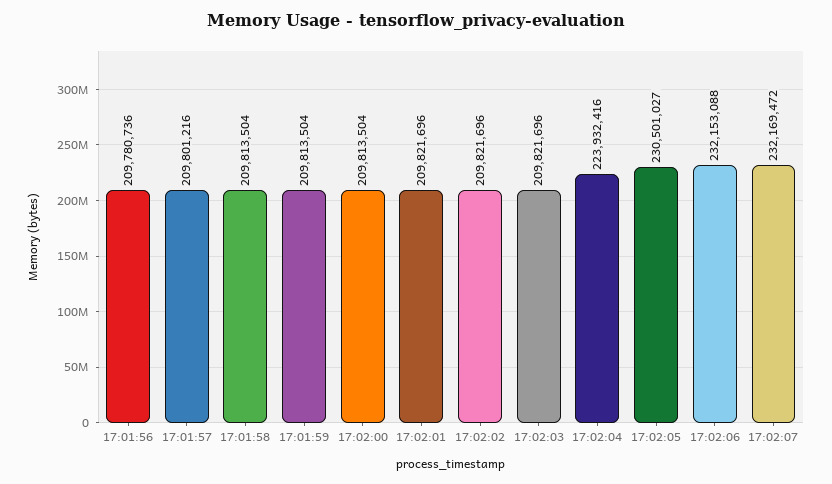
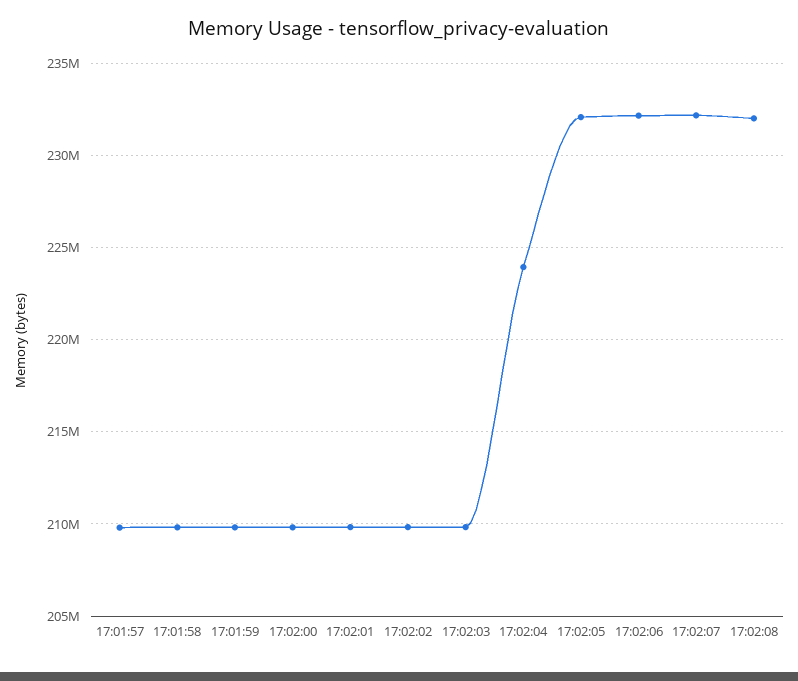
17:01:56: 209780736 -> none
17:02:05: 230501027 -> 232000000
17:02:08: none -> 232000000

